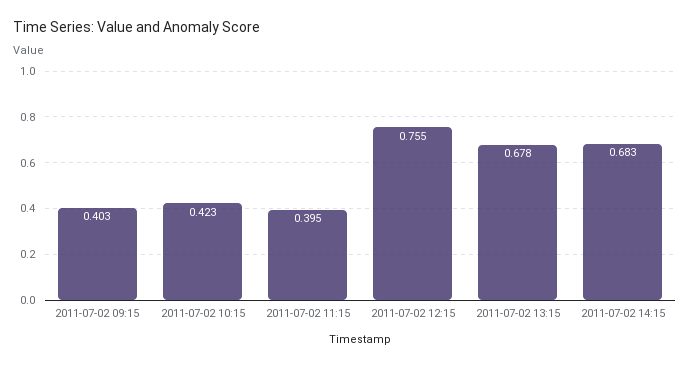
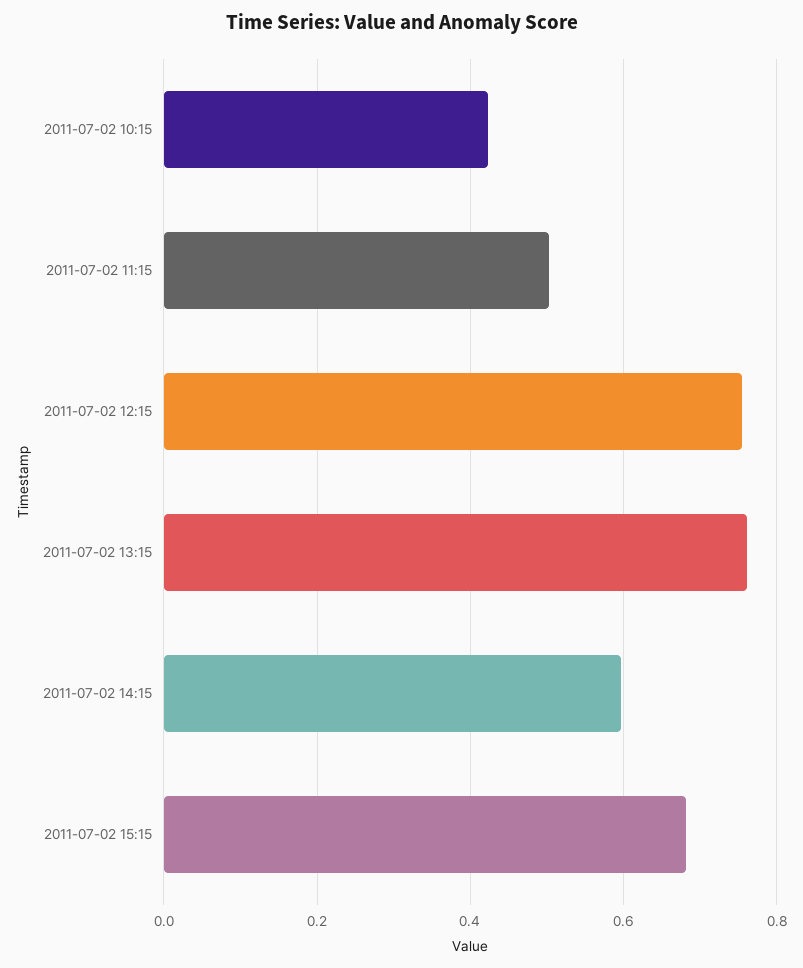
2011-07-02 09:15: 0.403 -> none
2011-07-02 11:15: 0.395 -> 0.5
2011-07-02 13:15: 0.678 -> 0.76
2011-07-02 14:15: 0.683 -> 0.6
2011-07-02 15:15: none -> 0.68

